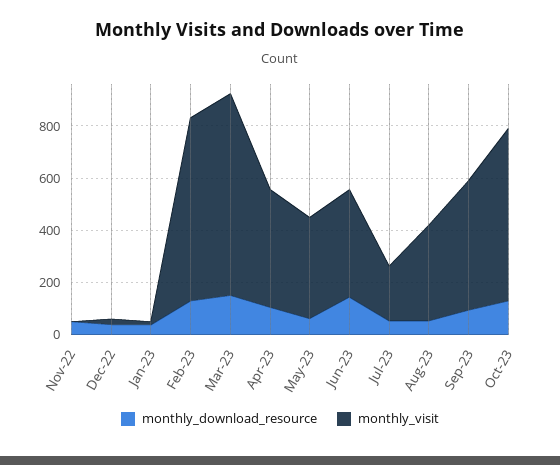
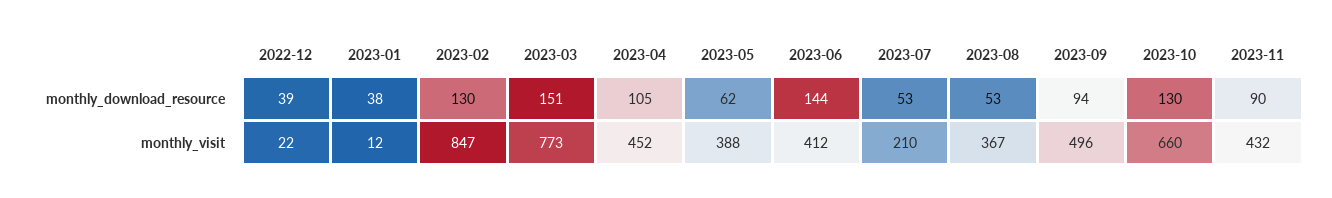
monthly_download_resource, Nov-22: 50 -> none
monthly_visit, Nov-22: 0 -> none
monthly_visit, Feb-23: 700 -> 847
monthly_download_resource, 2023-11: none -> 90
monthly_visit, 2023-11: none -> 432

